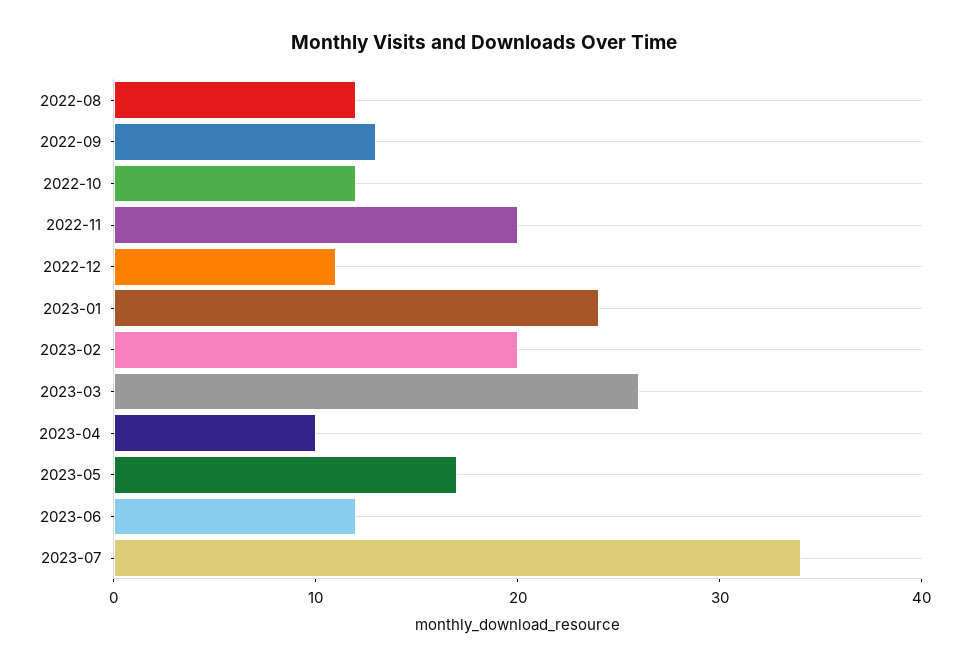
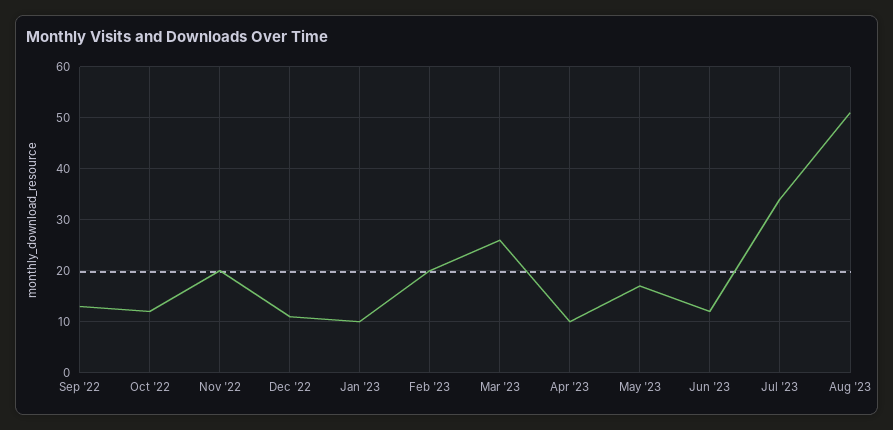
2022-08: 12 -> none
2023-01: 24 -> 10
Aug '23: none -> 50

